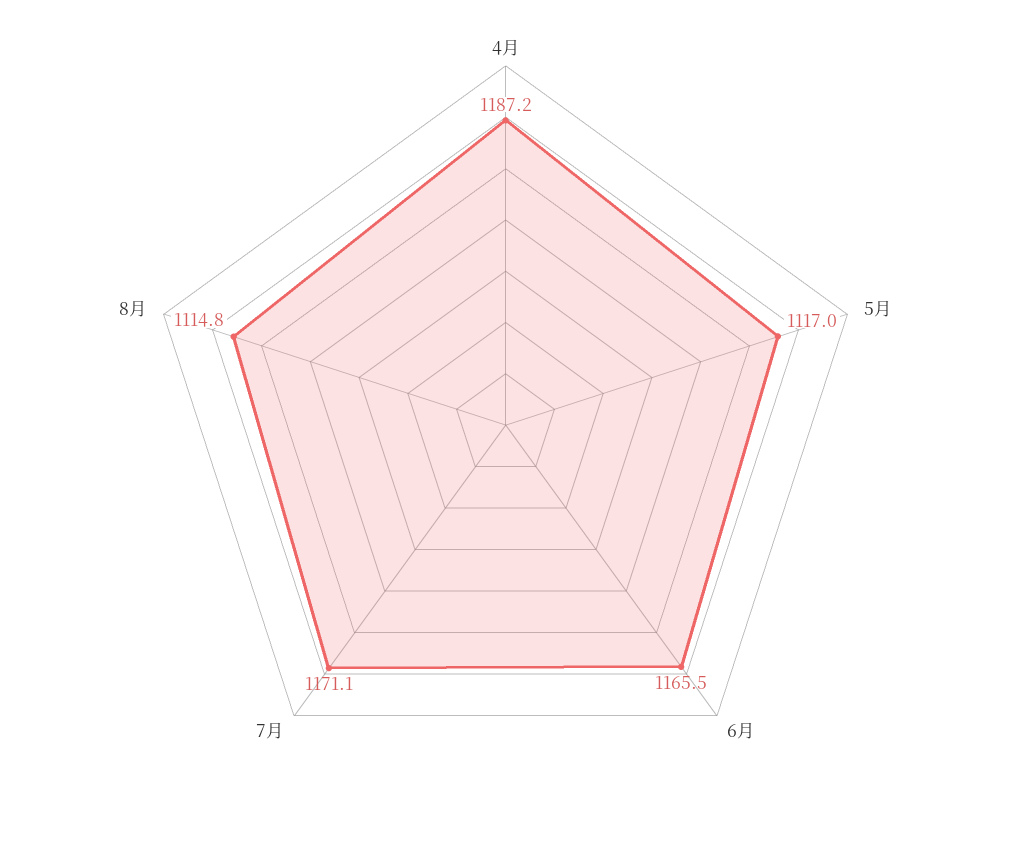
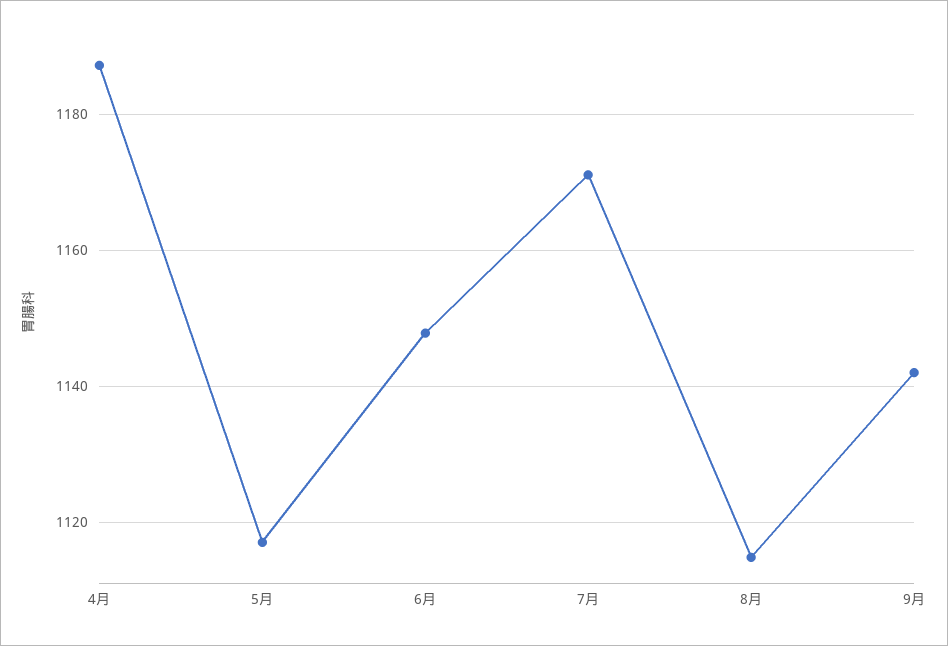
6月: 1165.5 -> 1148
9月: none -> 1142

